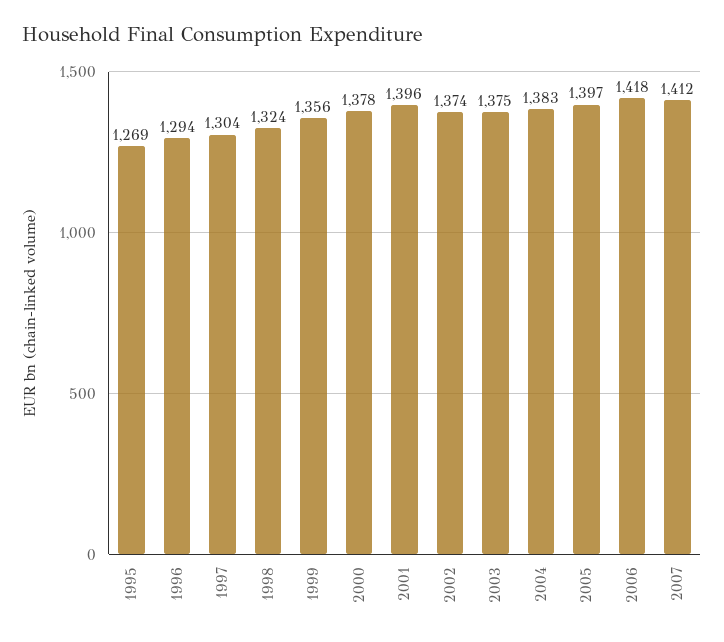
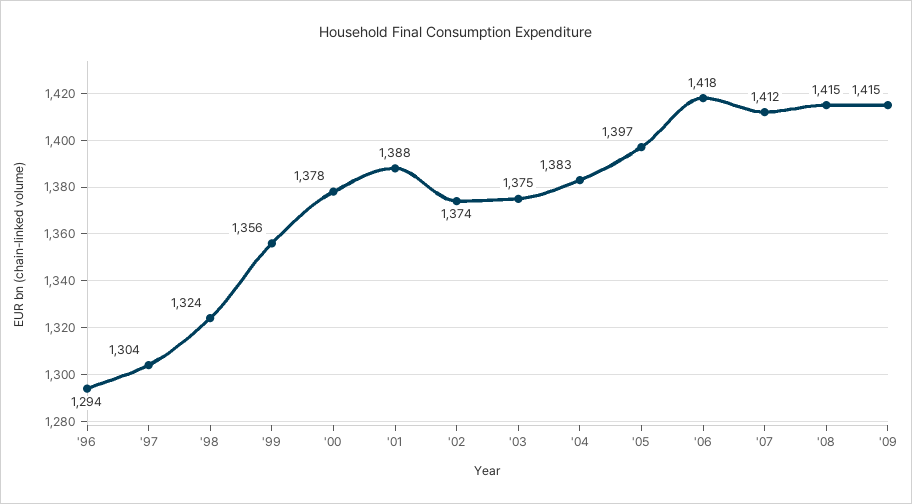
1995: 1269 -> none
2001: 1396 -> 1388
'08: none -> 1415
'09: none -> 1415

